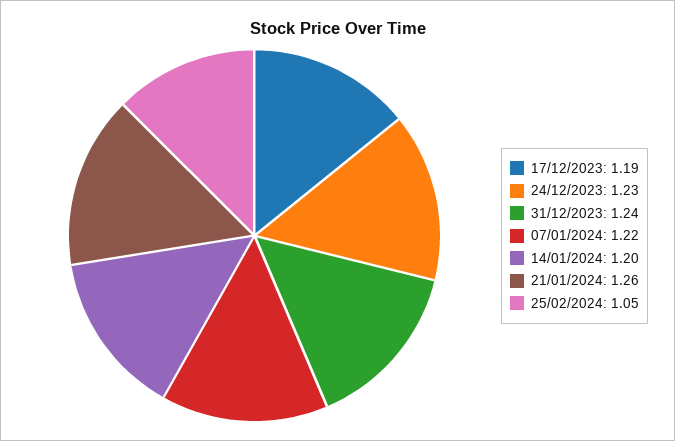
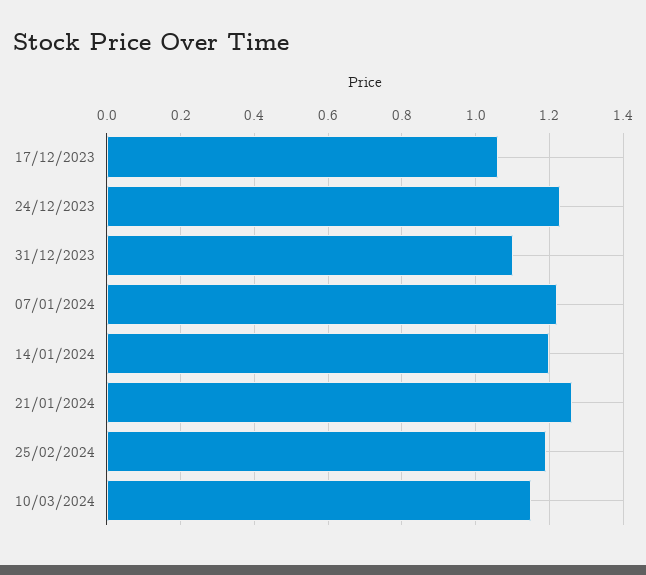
17/12/2023: 1.19 -> 1.05
31/12/2023: 1.24 -> 1.1
25/02/2024: 1.05 -> 1.2
10/03/2024: none -> 1.15

